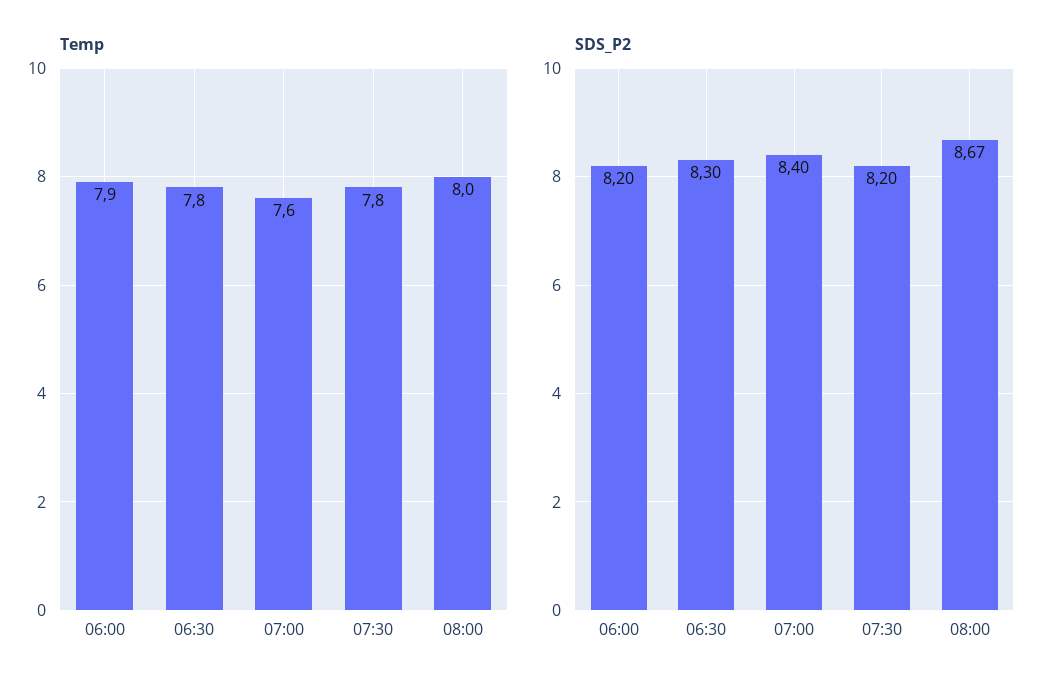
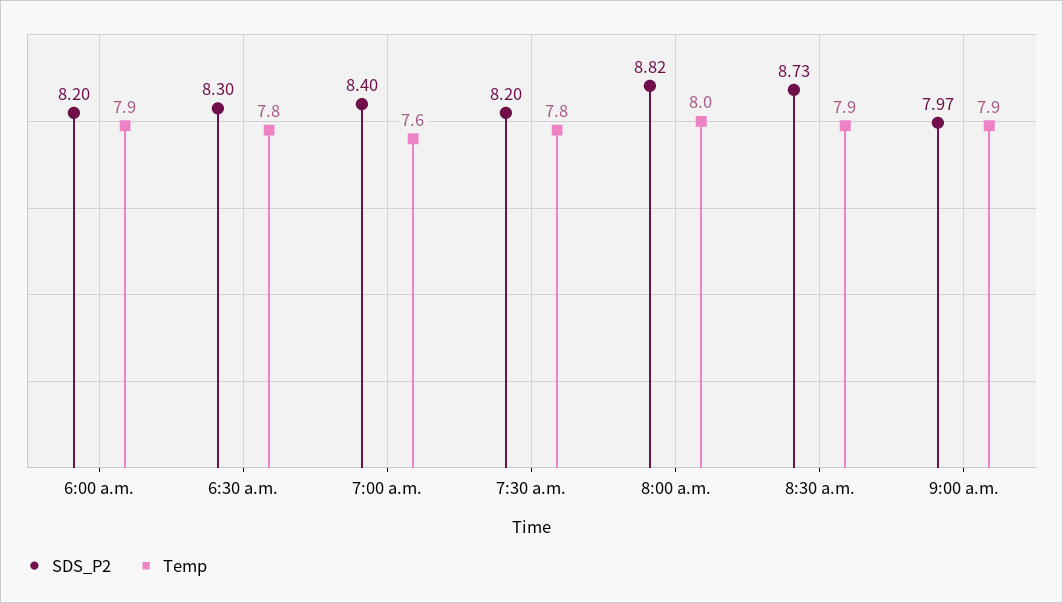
SDS_P2, 08:00: 8.67 -> 8.82
SDS_P2, 8:30 a.m.: none -> 8.73
Temp, 8:30 a.m.: none -> 7.9
SDS_P2, 9:00 a.m.: none -> 7.97
Temp, 9:00 a.m.: none -> 7.9

